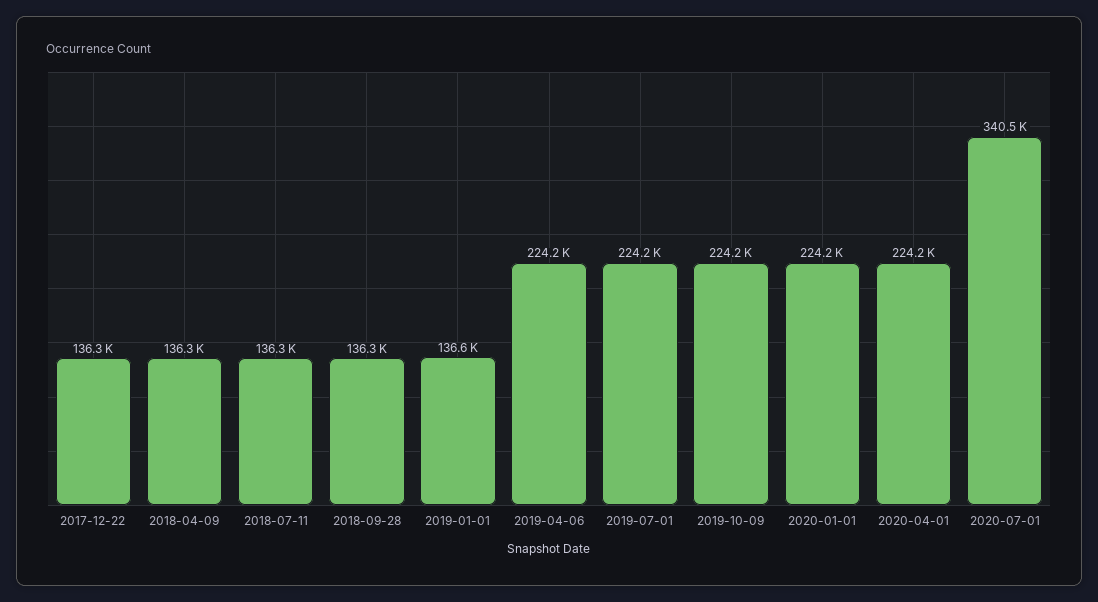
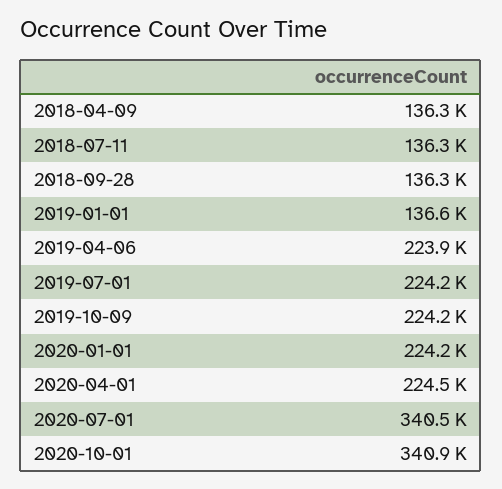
2017-12-22: 136300 -> none
2019-04-06: 224200 -> 223900
2020-04-01: 224200 -> 224500
2020-10-01: none -> 340900

